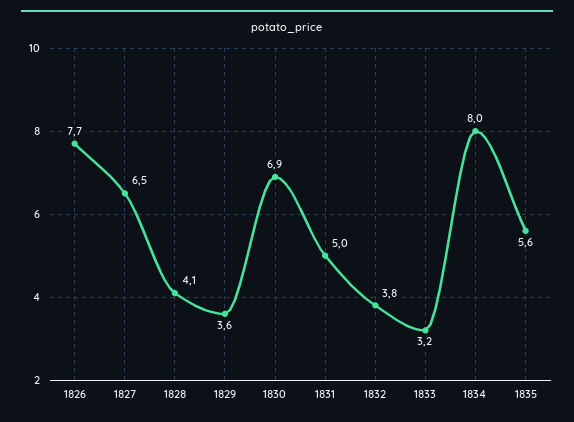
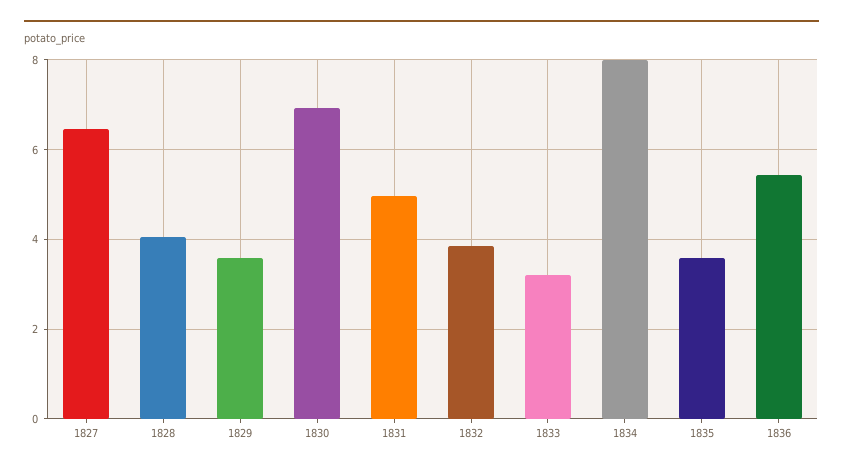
1826: 7.7 -> none
1835: 5.6 -> 3.6
1836: none -> 5.4

